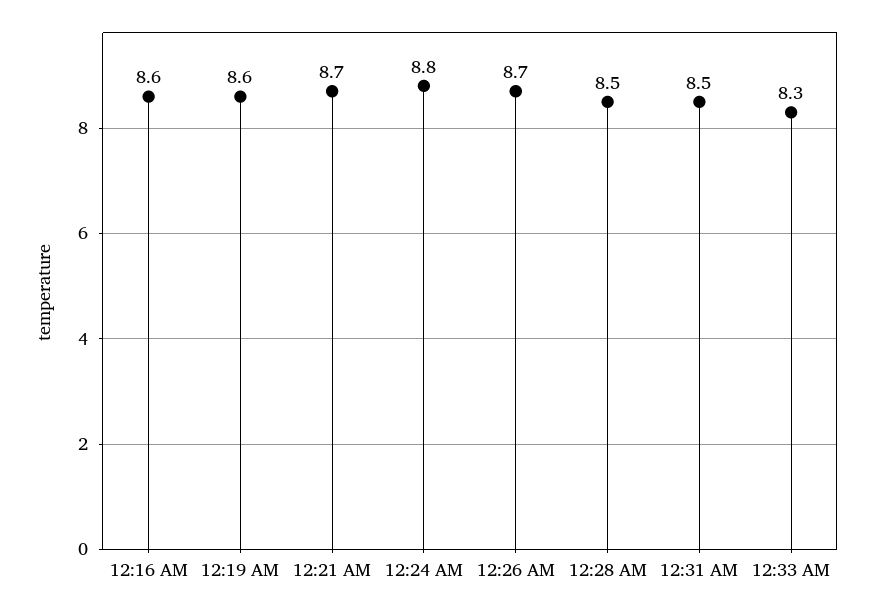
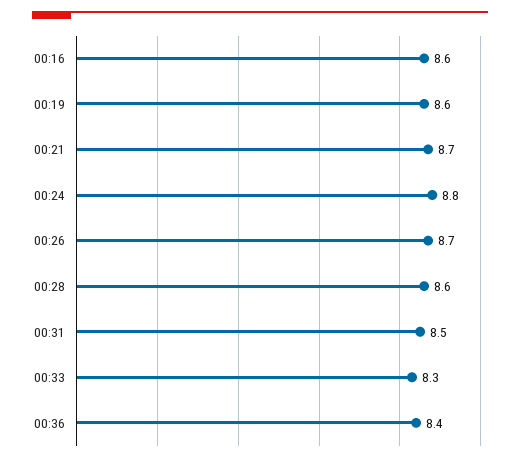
12:28 AM: 8.5 -> 8.6
00:36: none -> 8.4

